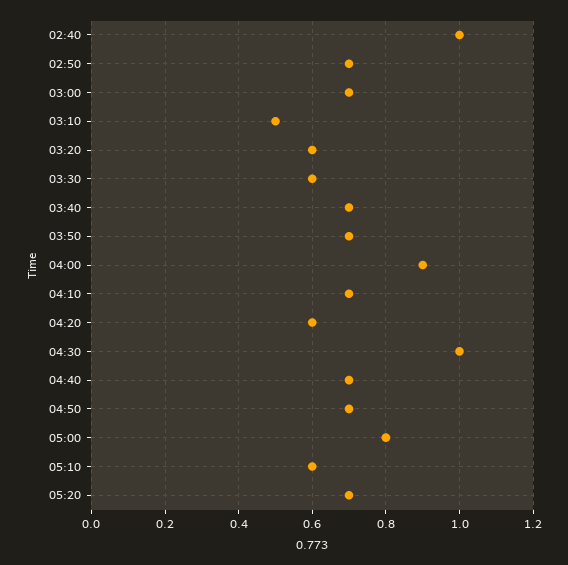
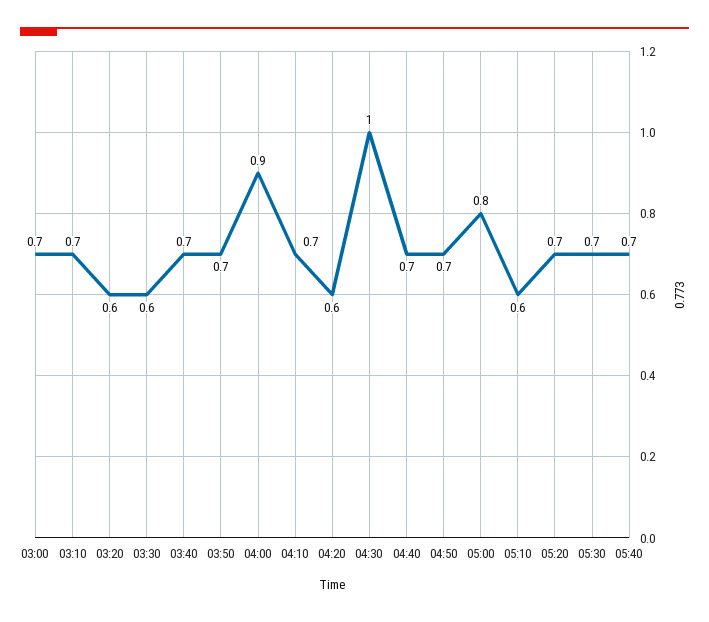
02:40: 1 -> none
02:50: 0.7 -> none
03:10: 0.5 -> 0.7
05:30: none -> 0.7
05:40: none -> 0.7

